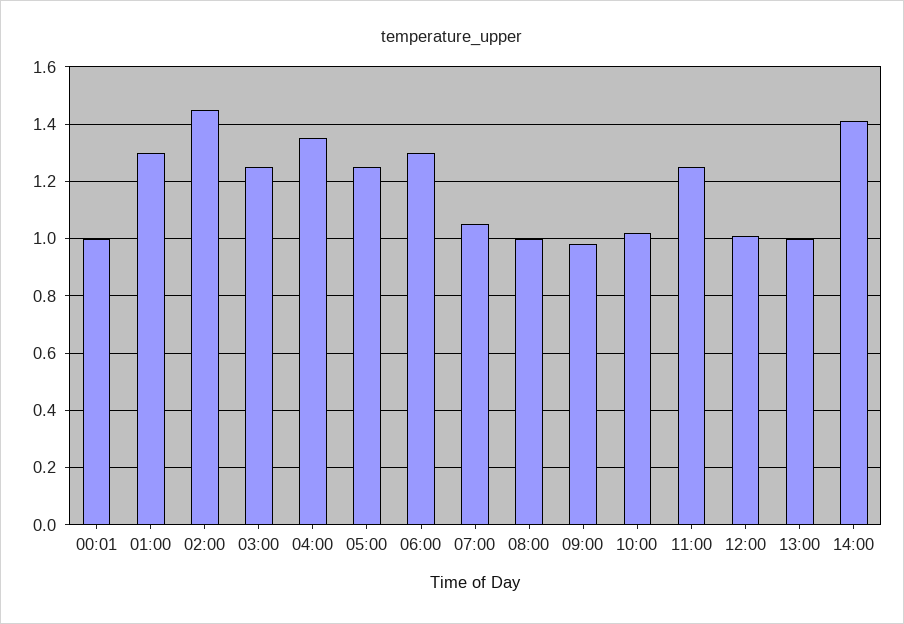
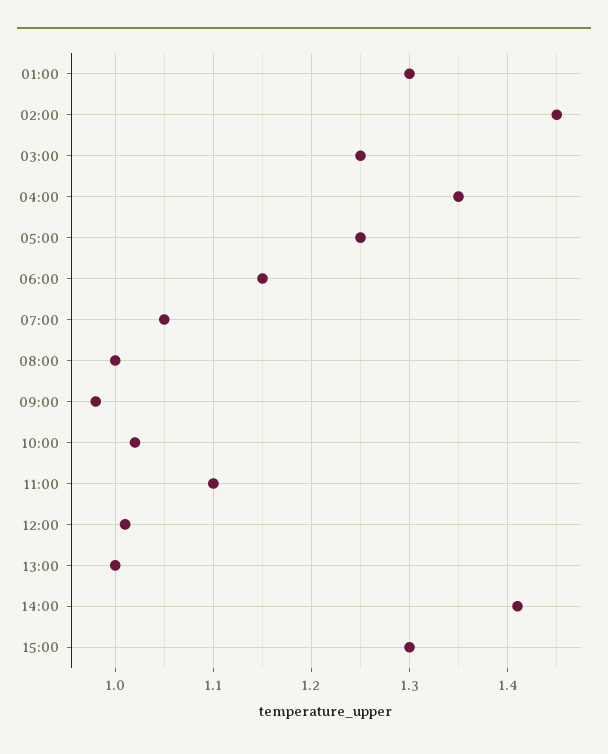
00:01: 1 -> none
06:00: 1.3 -> 1.15
11:00: 1.25 -> 1.1
15:00: none -> 1.3

